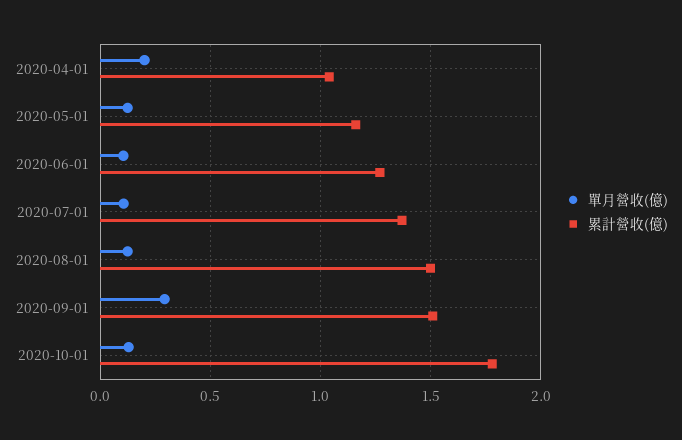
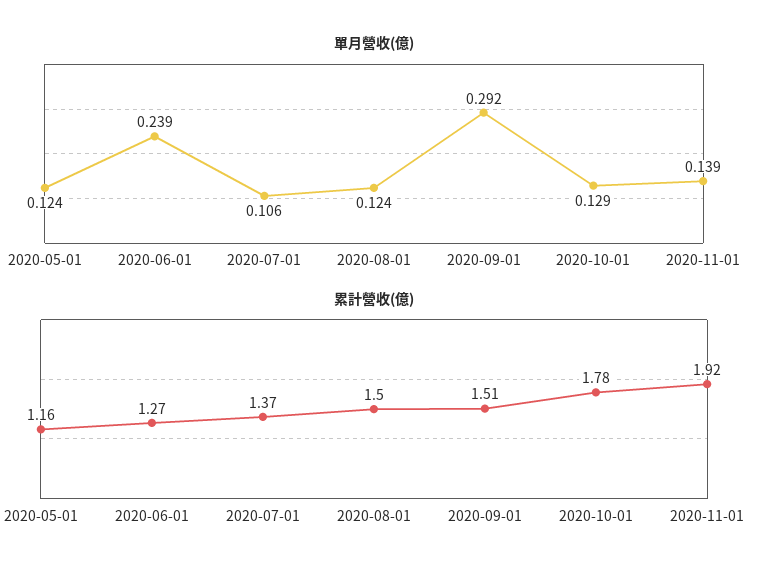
單月營收(億), 2020-04-01: 0.2 -> none
累計營收(億), 2020-04-01: 1.05 -> none
單月營收(億), 2020-06-01: 0.1 -> 0.239
單月營收(億), 2020-11-01: none -> 0.139
累計營收(億), 2020-11-01: none -> 1.92

